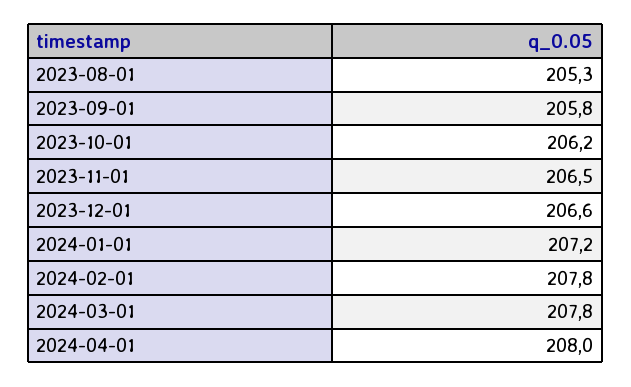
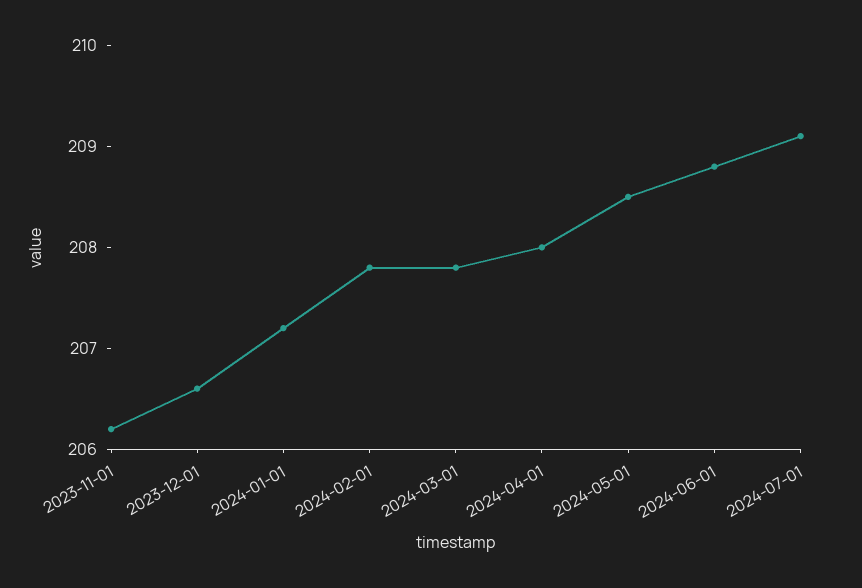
2023-08-01: 205.3 -> none
2023-09-01: 205.8 -> none
2023-10-01: 206.2 -> none
2023-11-01: 206.5 -> 206.2
2024-05-01: none -> 208.5
2024-06-01: none -> 208.8
2024-07-01: none -> 209.1

